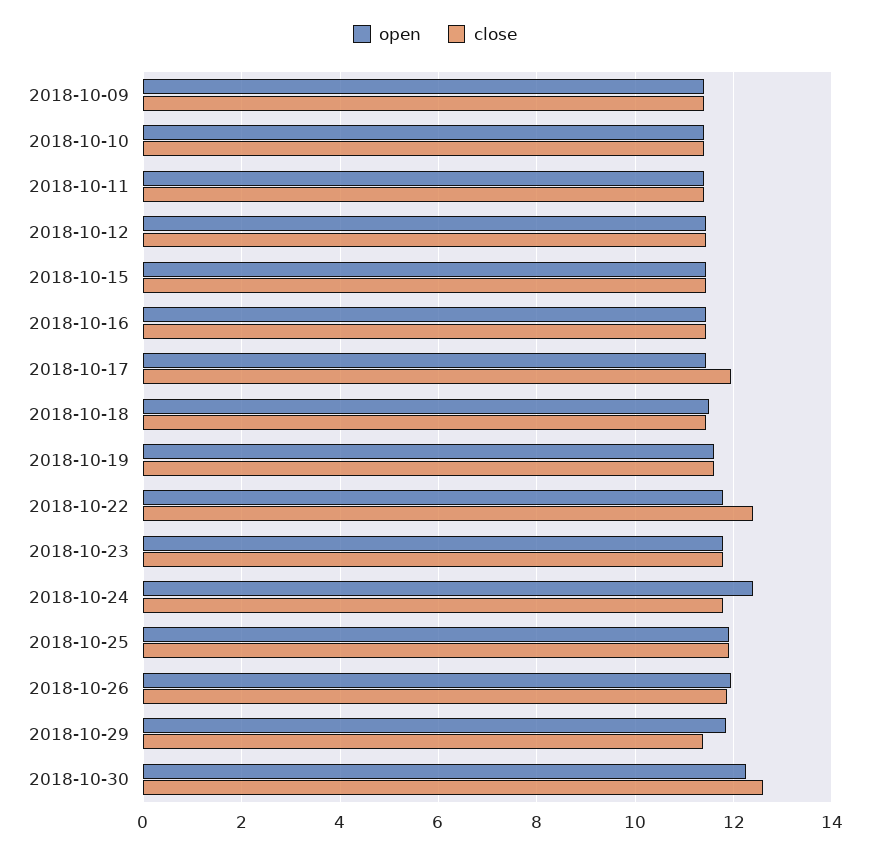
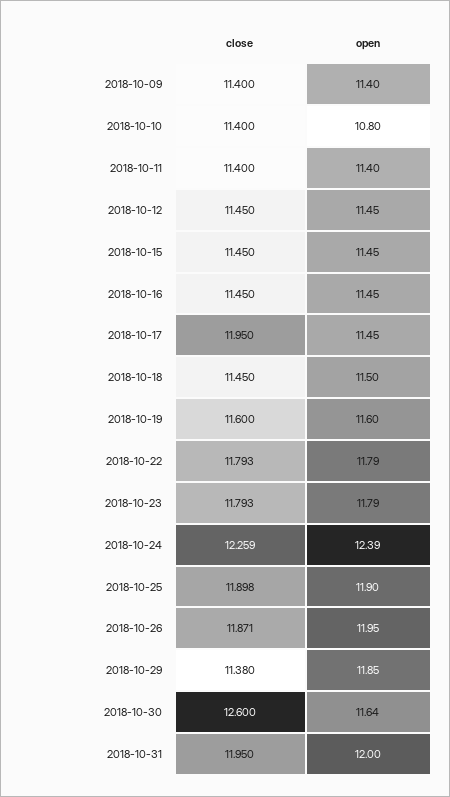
open, 2018-10-10: 11.4 -> 10.8
close, 2018-10-22: 12.4 -> 11.793
close, 2018-10-24: 11.8 -> 12.259
open, 2018-10-30: 12.2 -> 11.64
close, 2018-10-31: none -> 11.95
open, 2018-10-31: none -> 12

